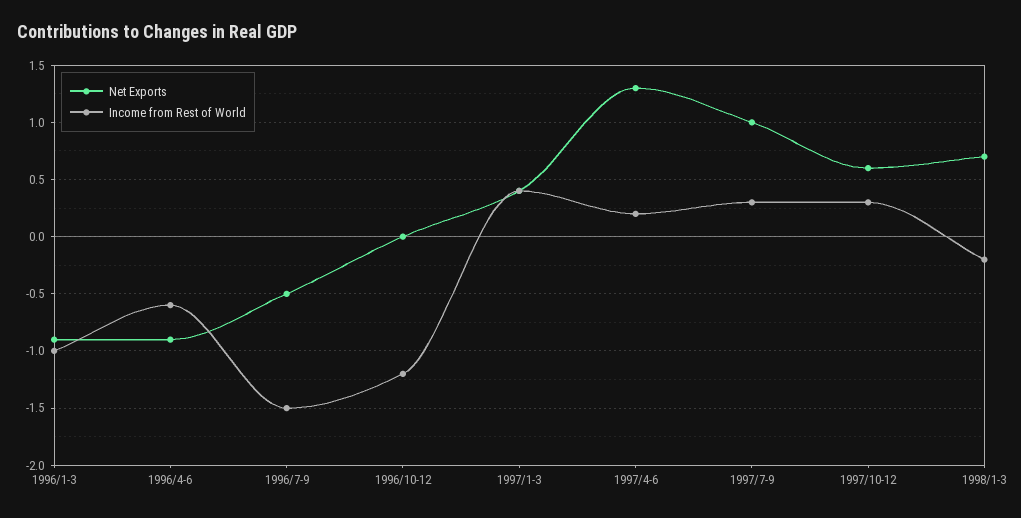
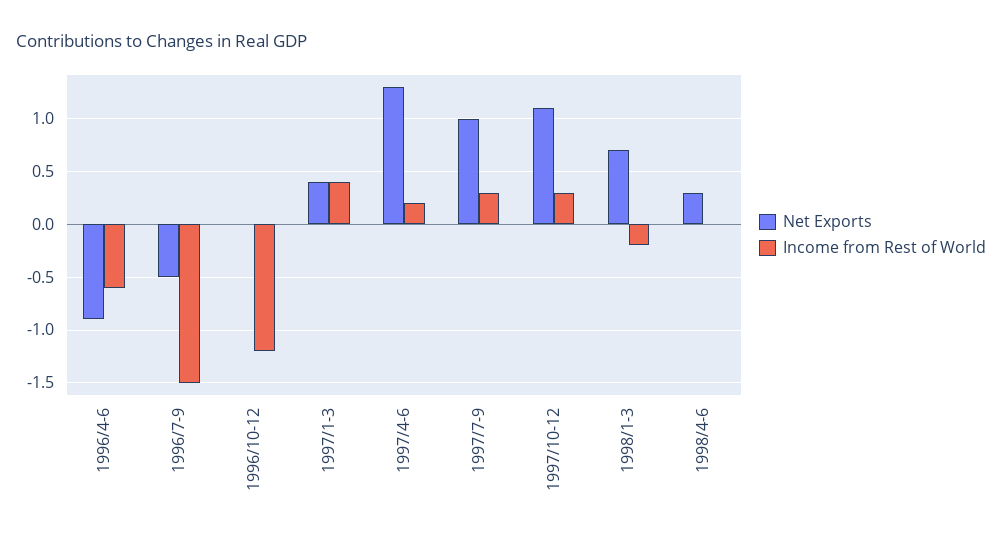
Net Exports, 1996/1-3: -0.9 -> none
Income from Rest of World, 1996/1-3: -1 -> none
Net Exports, 1997/10-12: 0.6 -> 1.1
Net Exports, 1998/4-6: none -> 0.3
Income from Rest of World, 1998/4-6: none -> 0

